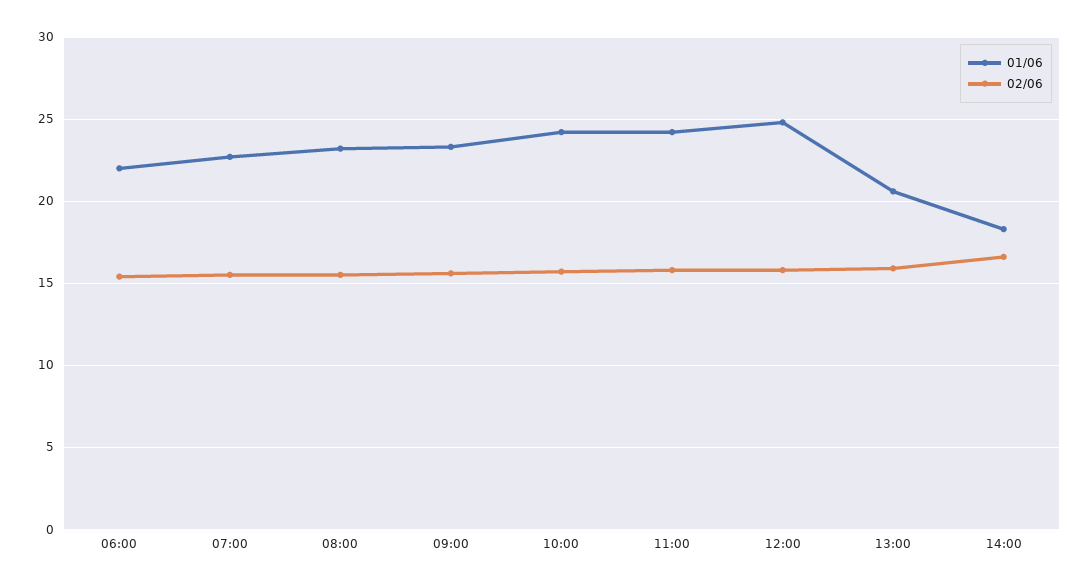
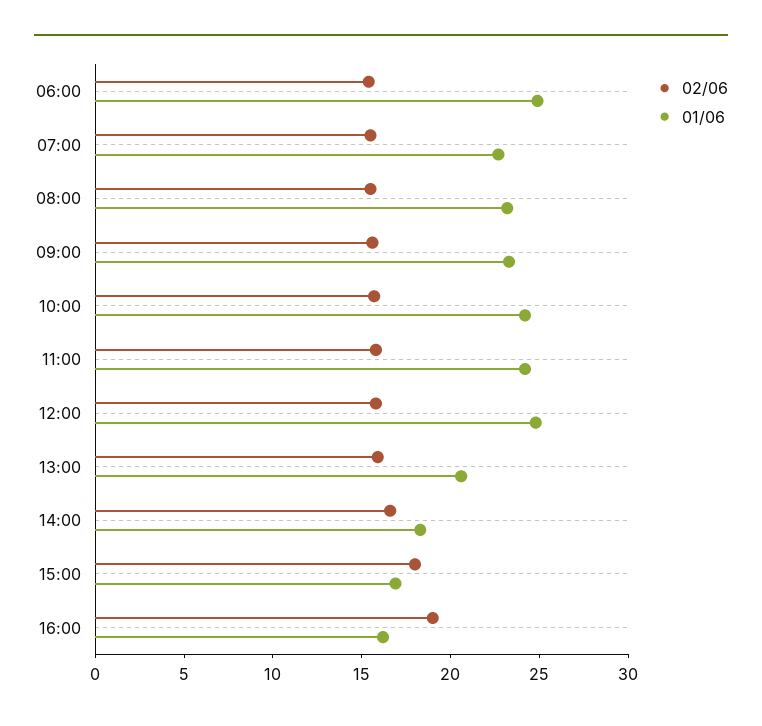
01/06, 06:00: 22 -> 25
02/06, 15:00: none -> 18
01/06, 15:00: none -> 17
02/06, 16:00: none -> 19
01/06, 16:00: none -> 16

